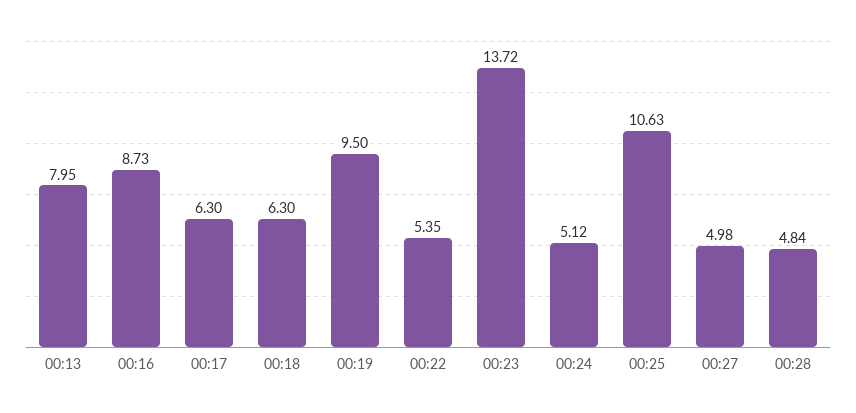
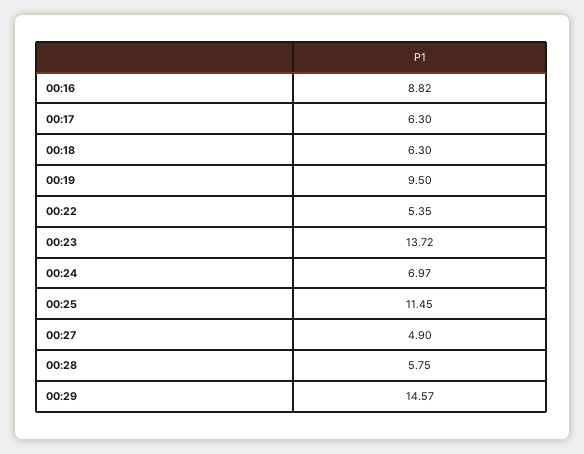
00:13: 7.95 -> none
00:16: 8.73 -> 8.82
00:24: 5.12 -> 6.97
00:25: 10.63 -> 11.45
00:27: 4.98 -> 4.9
00:28: 4.84 -> 5.75
00:29: none -> 14.57

